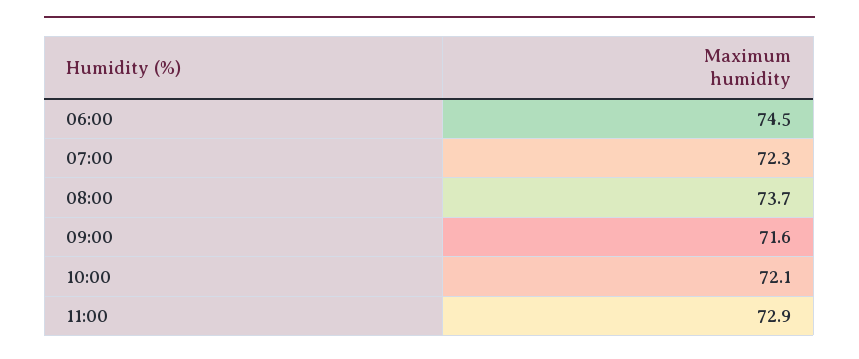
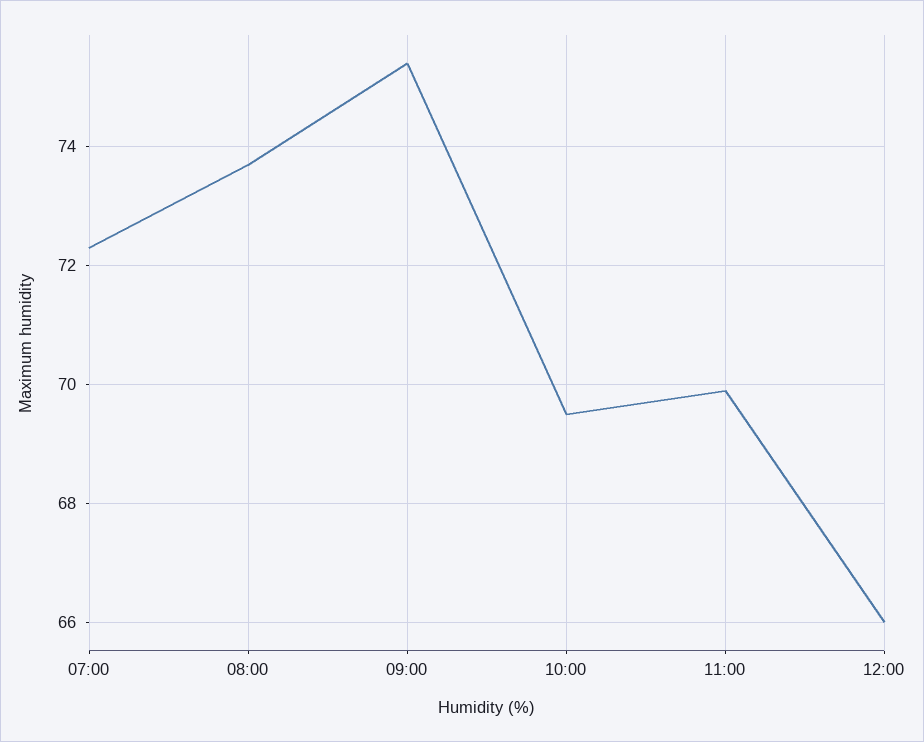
06:00: 74.5 -> none
09:00: 71.6 -> 75.5
10:00: 72.1 -> 69.5
11:00: 72.9 -> 70
12:00: none -> 66

